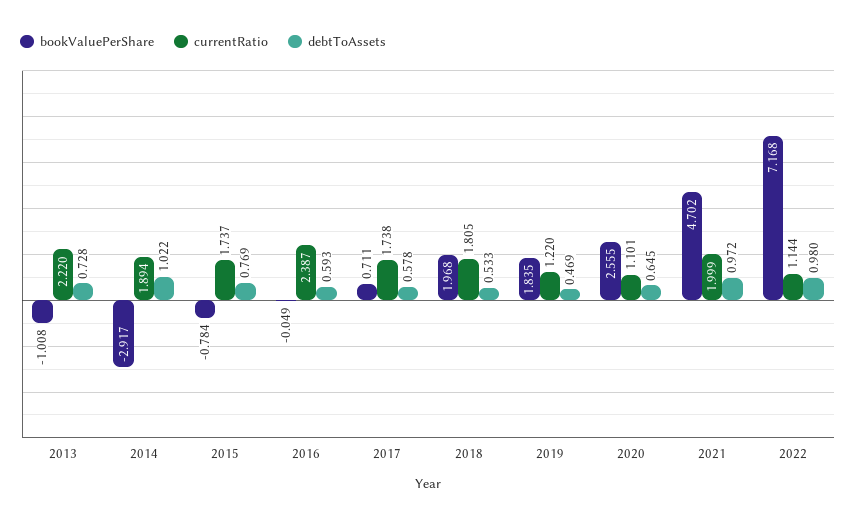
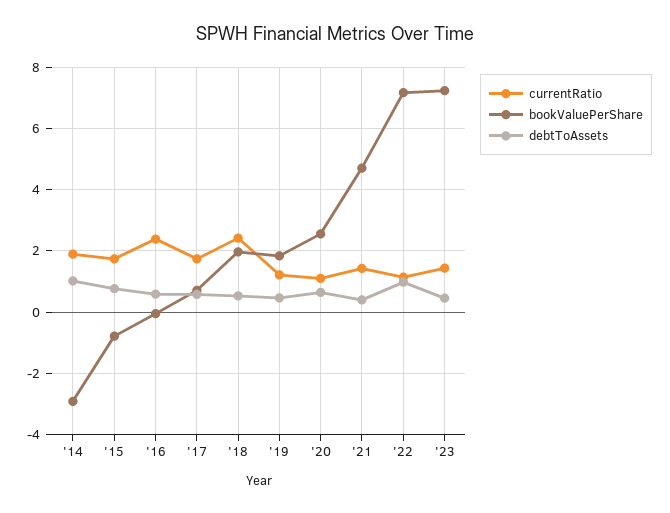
bookValuePerShare, 2013: -1.008 -> none
currentRatio, 2013: 2.22 -> none
debtToAssets, 2013: 0.728 -> none
currentRatio, 2018: 1.805 -> 2.4
currentRatio, 2021: 1.999 -> 1.4
debtToAssets, 2021: 0.972 -> 0.4
currentRatio, '23: none -> 1.4
bookValuePerShare, '23: none -> 7.2
debtToAssets, '23: none -> 0.4

